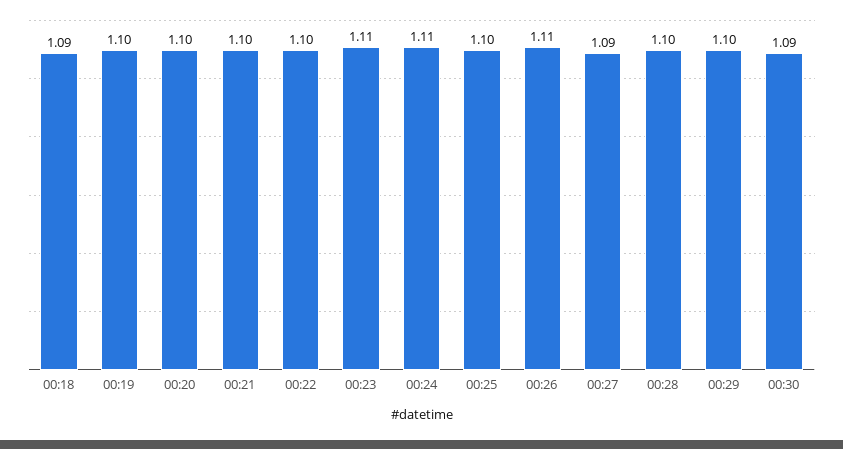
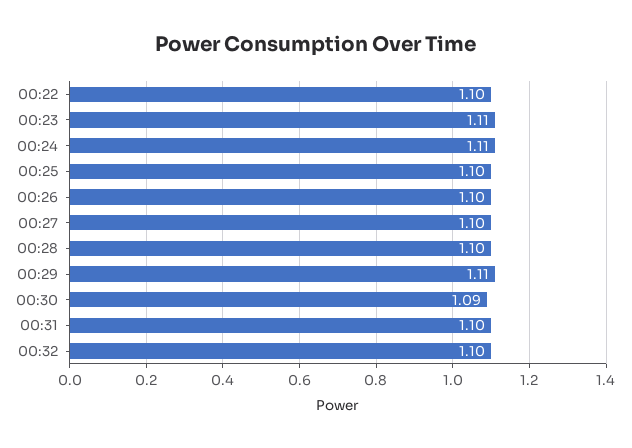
00:18: 1.09 -> none
00:19: 1.1 -> none
00:20: 1.1 -> none
00:21: 1.1 -> none
00:26: 1.11 -> 1.1
00:27: 1.09 -> 1.1
00:29: 1.1 -> 1.11
00:31: none -> 1.1
00:32: none -> 1.1

